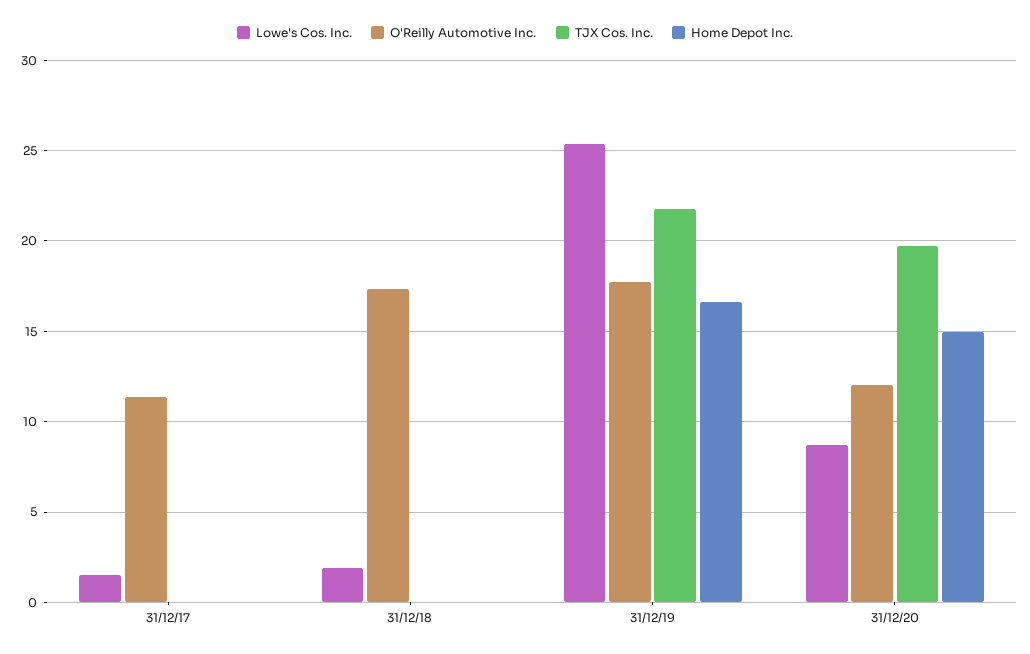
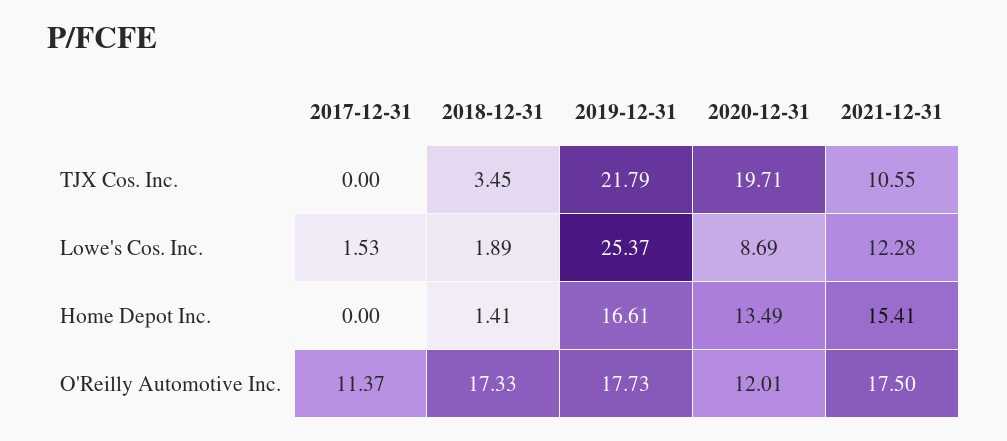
TJX Cos. Inc., 31/12/18: 0 -> 3.45
Home Depot Inc., 31/12/18: 0 -> 1.41
Home Depot Inc., 31/12/20: 15 -> 13.49
TJX Cos. Inc., 2021-12-31: none -> 10.55
Lowe's Cos. Inc., 2021-12-31: none -> 12.28
Home Depot Inc., 2021-12-31: none -> 15.41
O'Reilly Automotive Inc., 2021-12-31: none -> 17.5

